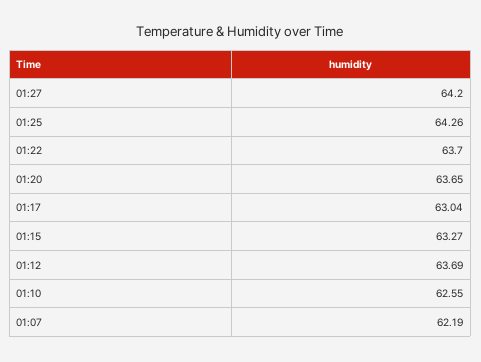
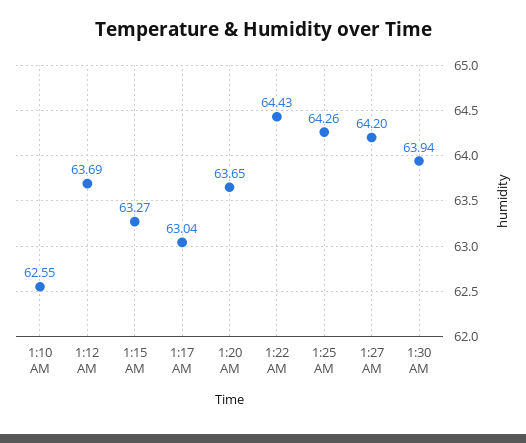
01:22: 63.7 -> 64.43
01:07: 62.19 -> none
1:30 AM: none -> 63.94

